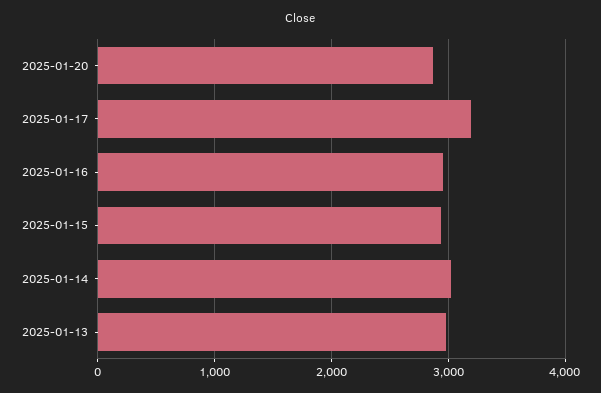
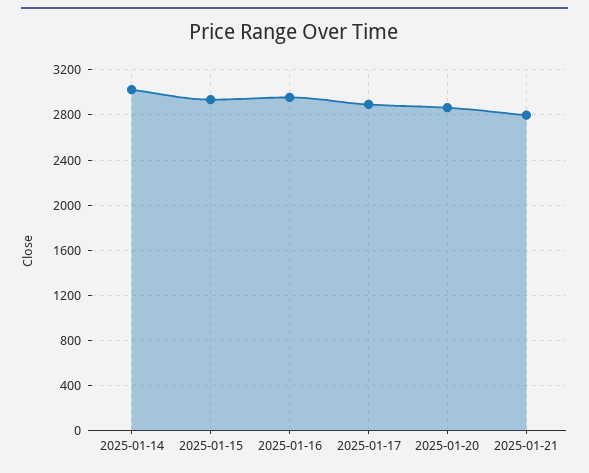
2025-01-17: 3200 -> 2900
2025-01-13: 3000 -> none
2025-01-21: none -> 2800

